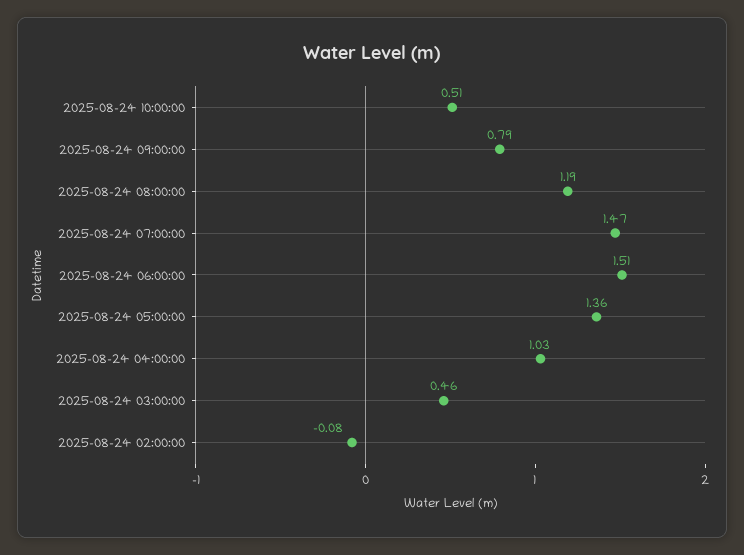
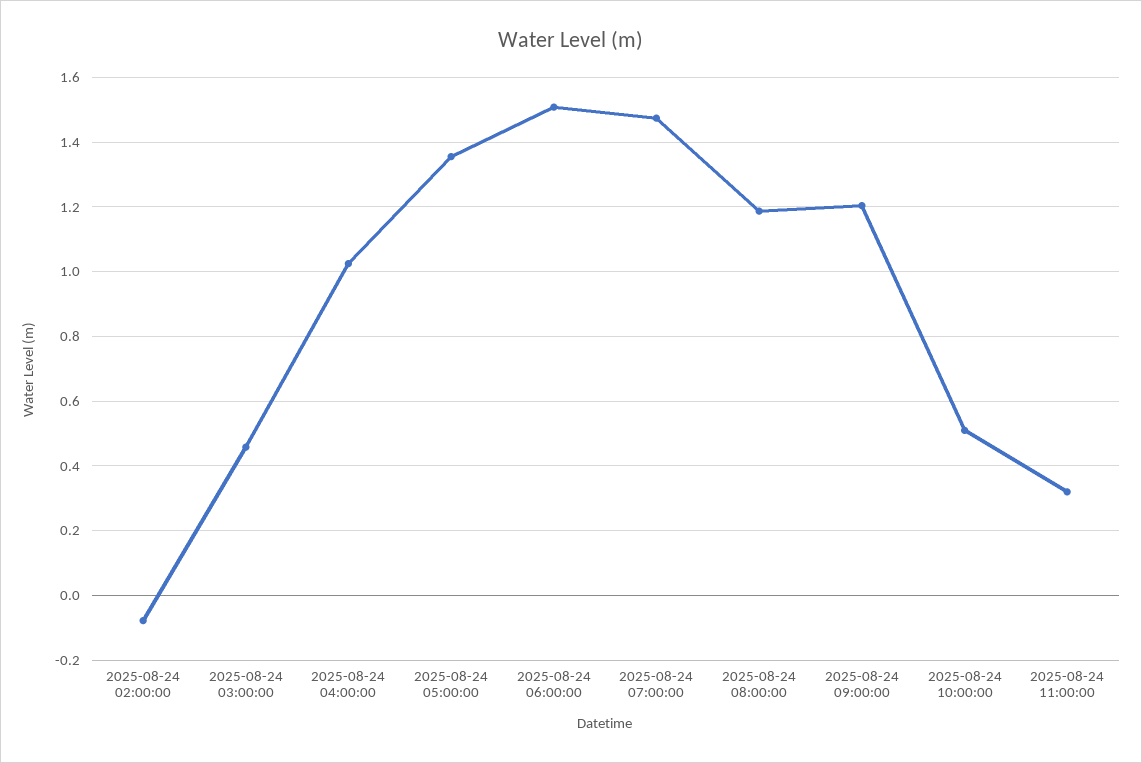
2025-08-24 09:00:00: 0.79 -> 1.2
2025-08-24 11:00:00: none -> 0.32

